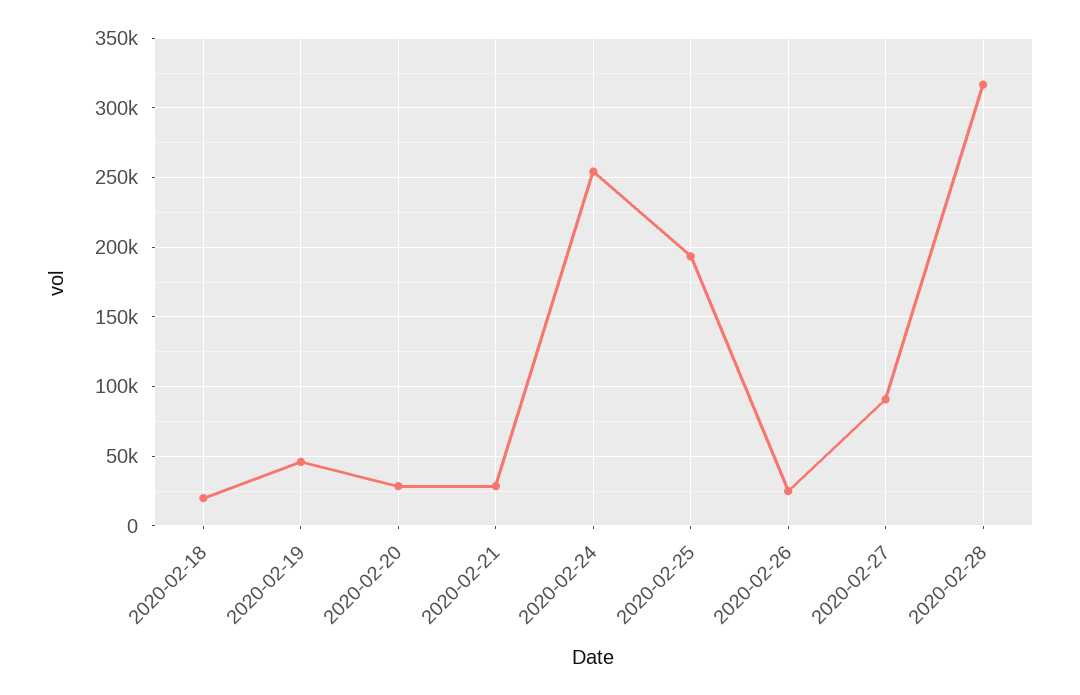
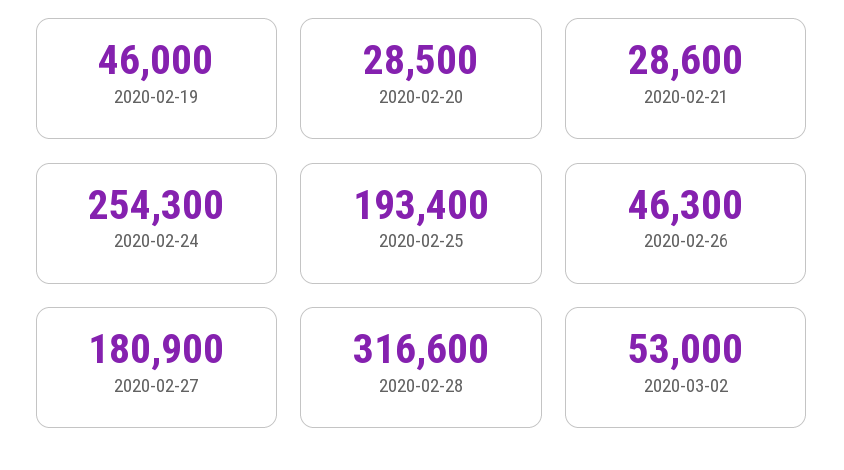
2020-02-18: 20000 -> none
2020-02-26: 25000 -> 46300
2020-02-27: 90000 -> 180900
2020-03-02: none -> 53000

